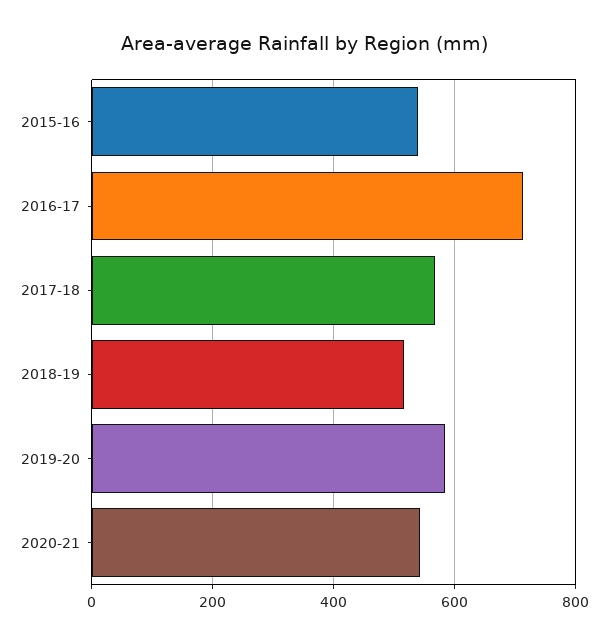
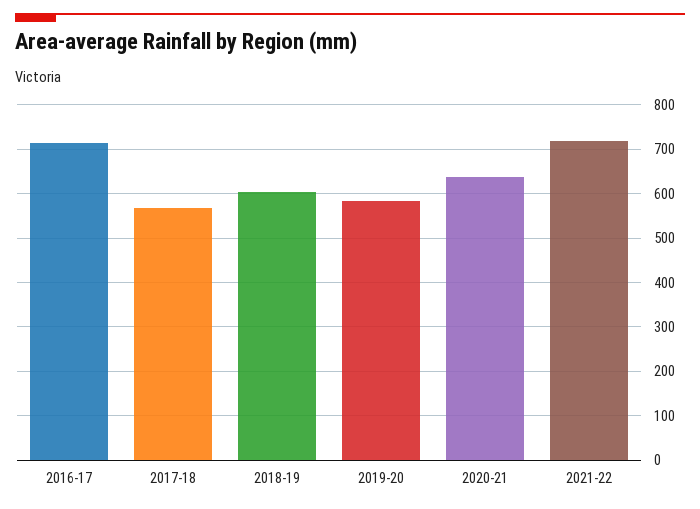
2015-16: 540 -> none
2018-19: 520 -> 600
2020-21: 540 -> 640
2021-22: none -> 720

